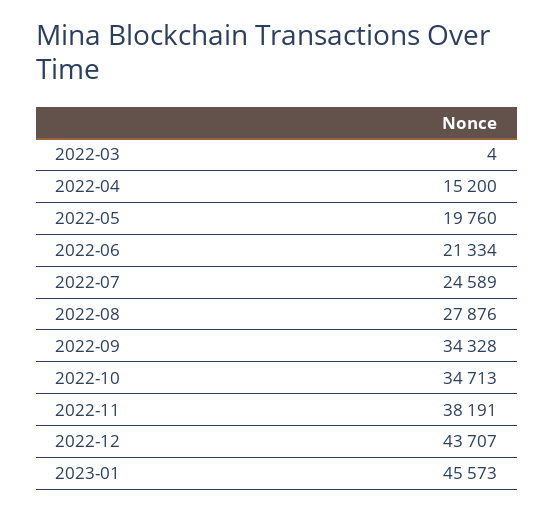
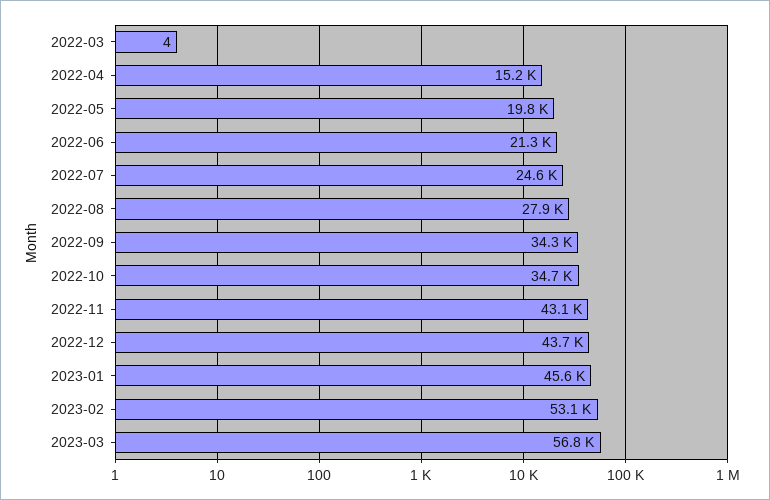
2022-11: 38191 -> 43100
2023-02: none -> 53100
2023-03: none -> 56800

